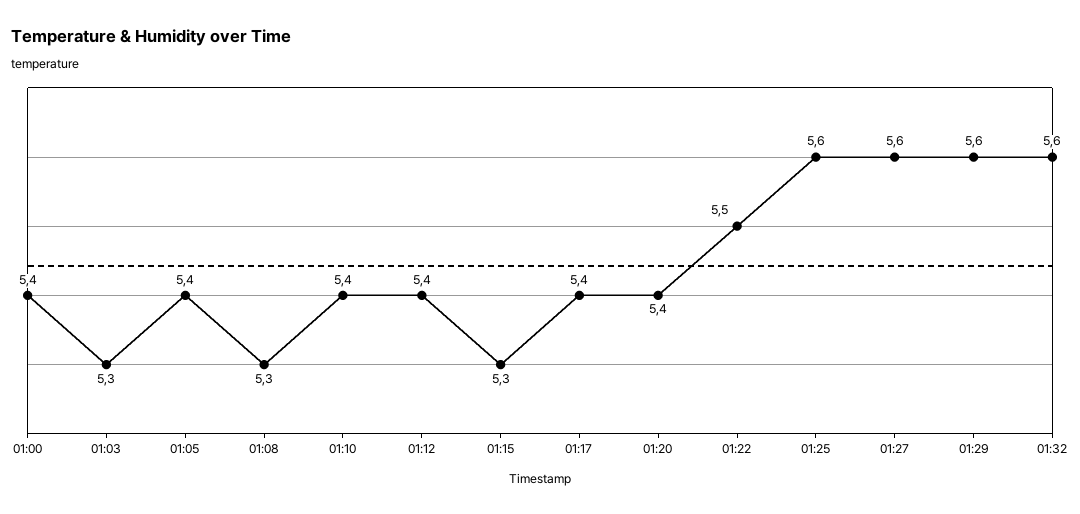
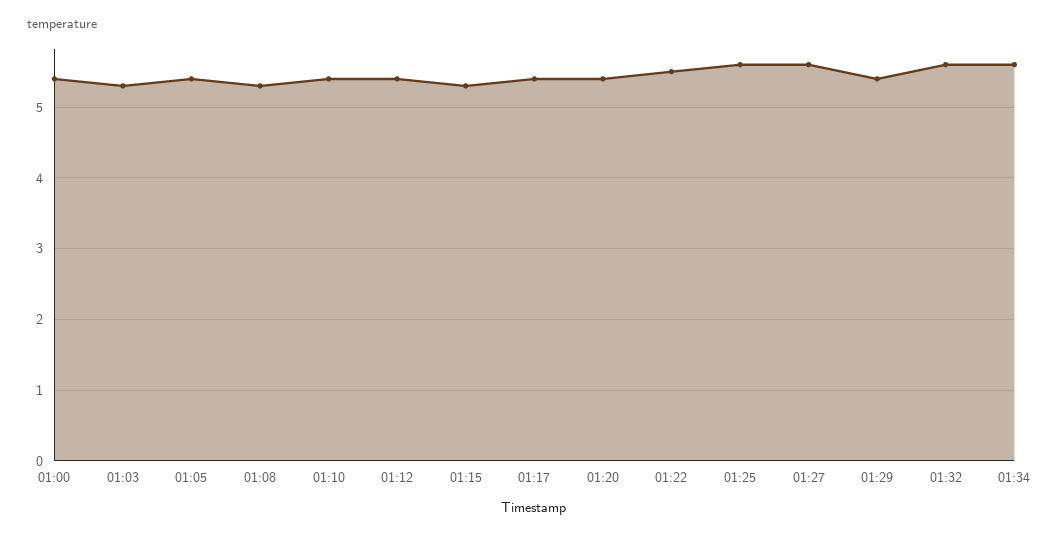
01:29: 5.6 -> 5.4
01:34: none -> 5.6

